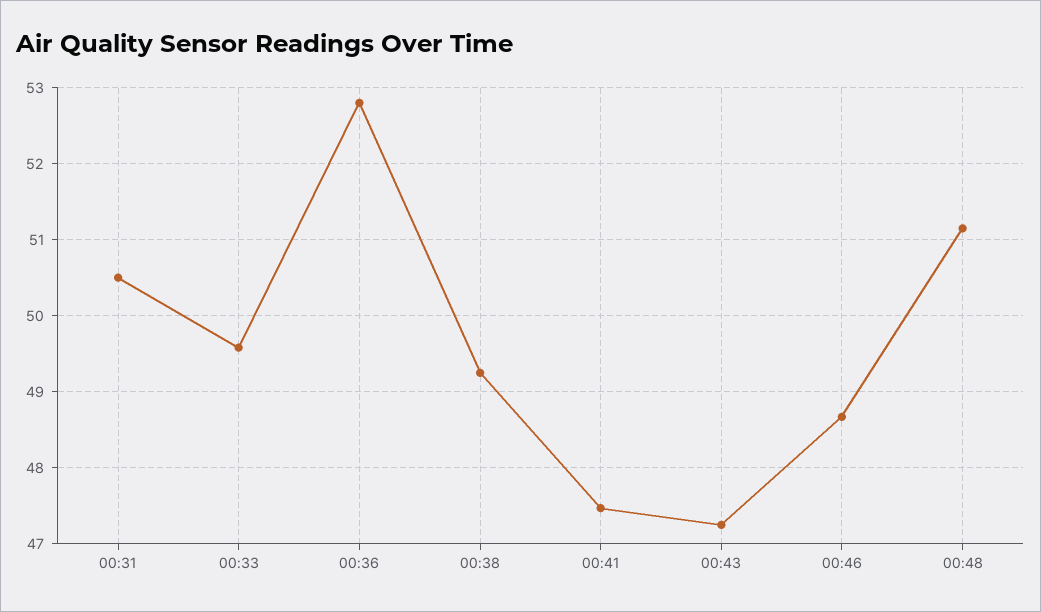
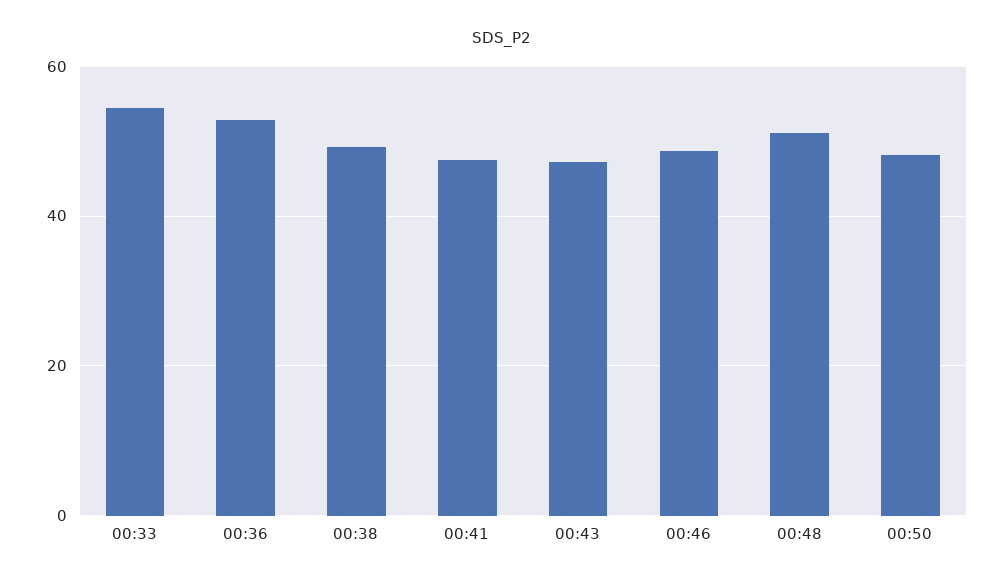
00:31: 50.5 -> none
00:33: 49.6 -> 54
00:50: none -> 48

